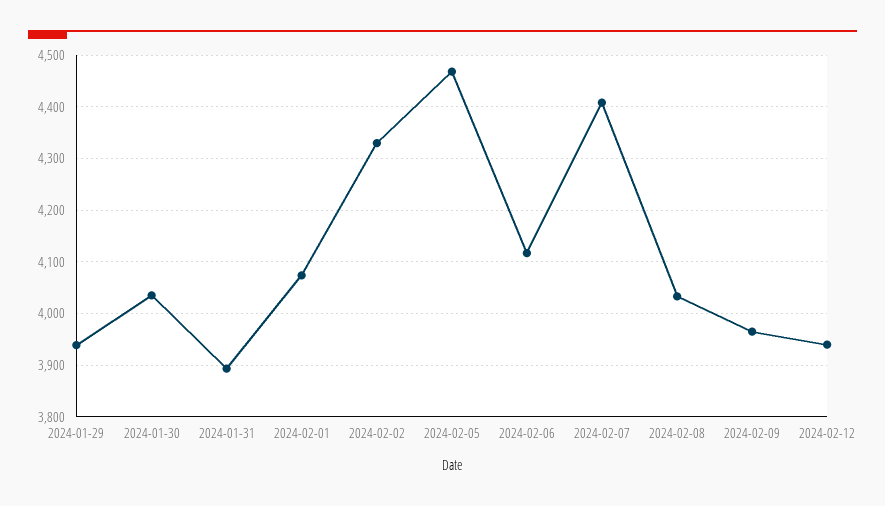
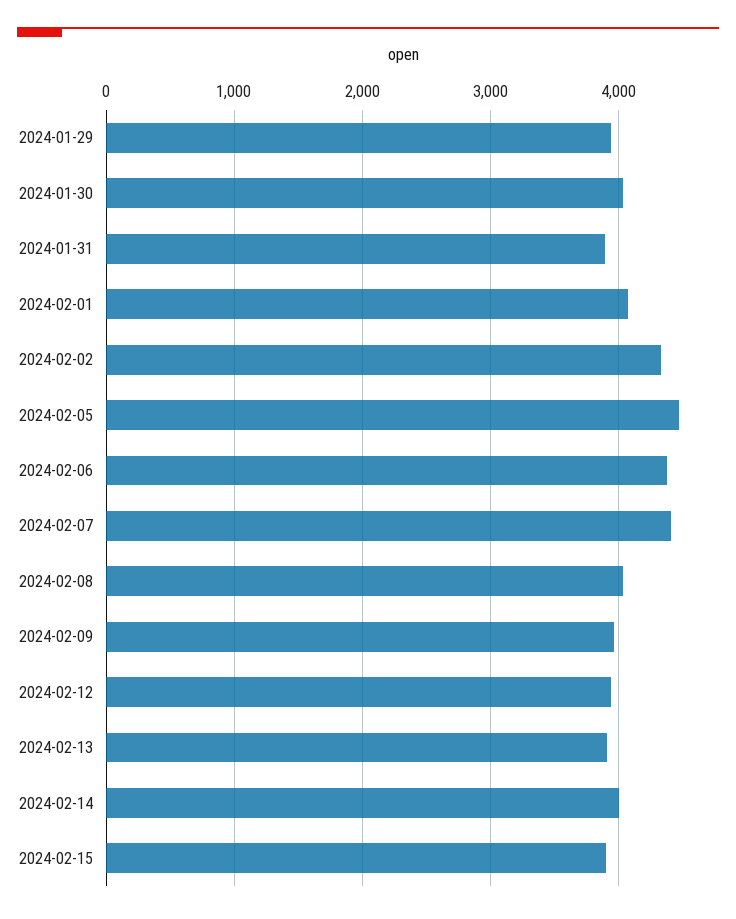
2024-02-06: 4120 -> 4400
2024-02-13: none -> 3900
2024-02-14: none -> 4000
2024-02-15: none -> 3900

